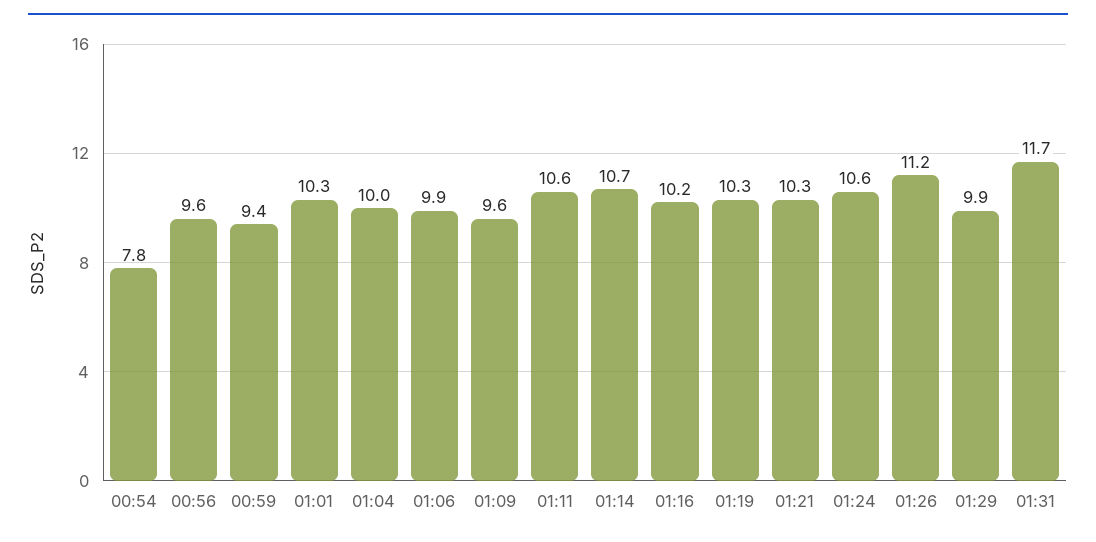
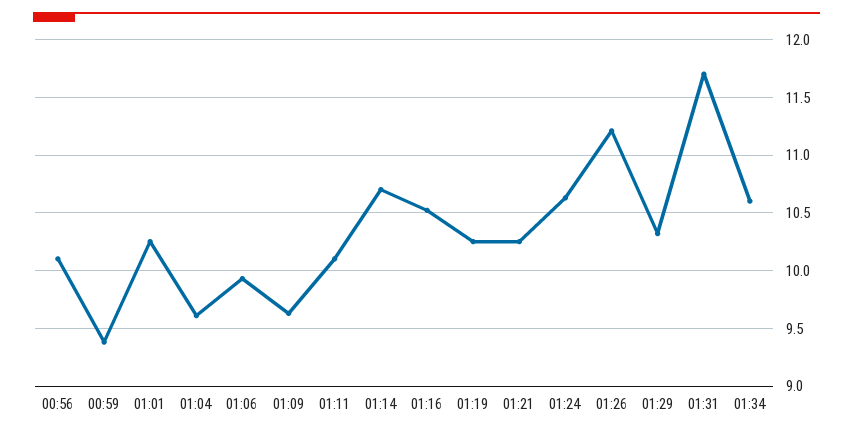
00:54: 7.8 -> none
00:56: 9.6 -> 10.1
01:04: 10 -> 9.6
01:11: 10.6 -> 10.1
01:16: 10.2 -> 10.5
01:29: 9.9 -> 10.3
01:34: none -> 10.6

